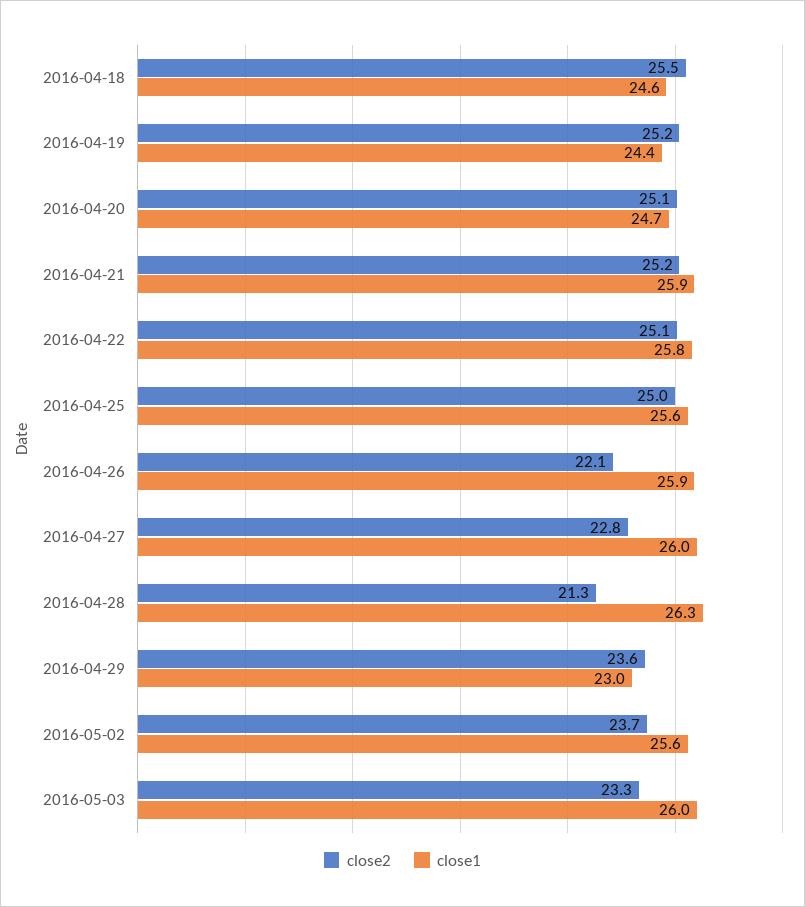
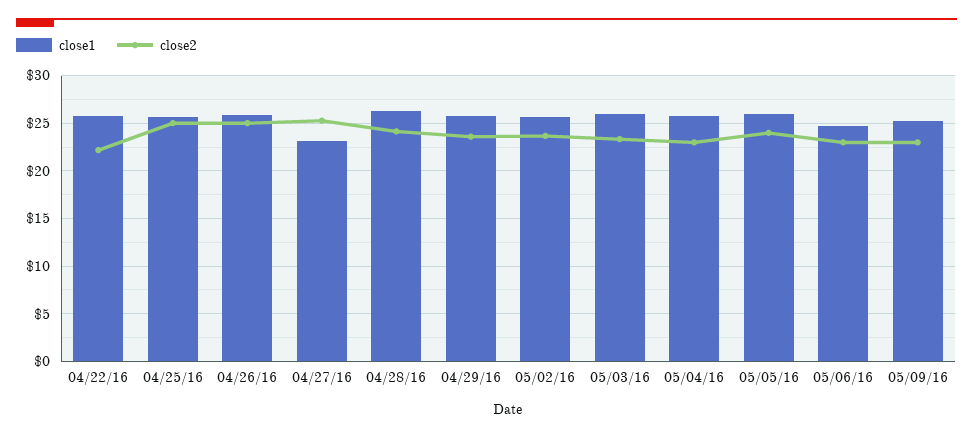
close2, 2016-04-18: 25.5 -> none
close1, 2016-04-18: 24.6 -> none
close2, 2016-04-19: 25.2 -> none
close1, 2016-04-19: 24.4 -> none
close2, 2016-04-20: 25.1 -> none
close1, 2016-04-20: 24.7 -> none
close2, 2016-04-21: 25.2 -> none
close1, 2016-04-21: 25.9 -> none
close2, 2016-04-22: 25.1 -> 22
close2, 2016-04-26: 22.1 -> 25
close2, 2016-04-27: 22.8 -> 25
close1, 2016-04-27: 26 -> 23
close2, 2016-04-28: 21.3 -> 24
close1, 2016-04-29: 23 -> 26
close1, 05/04/16: none -> 26
close2, 05/04/16: none -> 23
close1, 05/05/16: none -> 26
close2, 05/05/16: none -> 24
close1, 05/06/16: none -> 25
close2, 05/06/16: none -> 23
close1, 05/09/16: none -> 25
close2, 05/09/16: none -> 23

